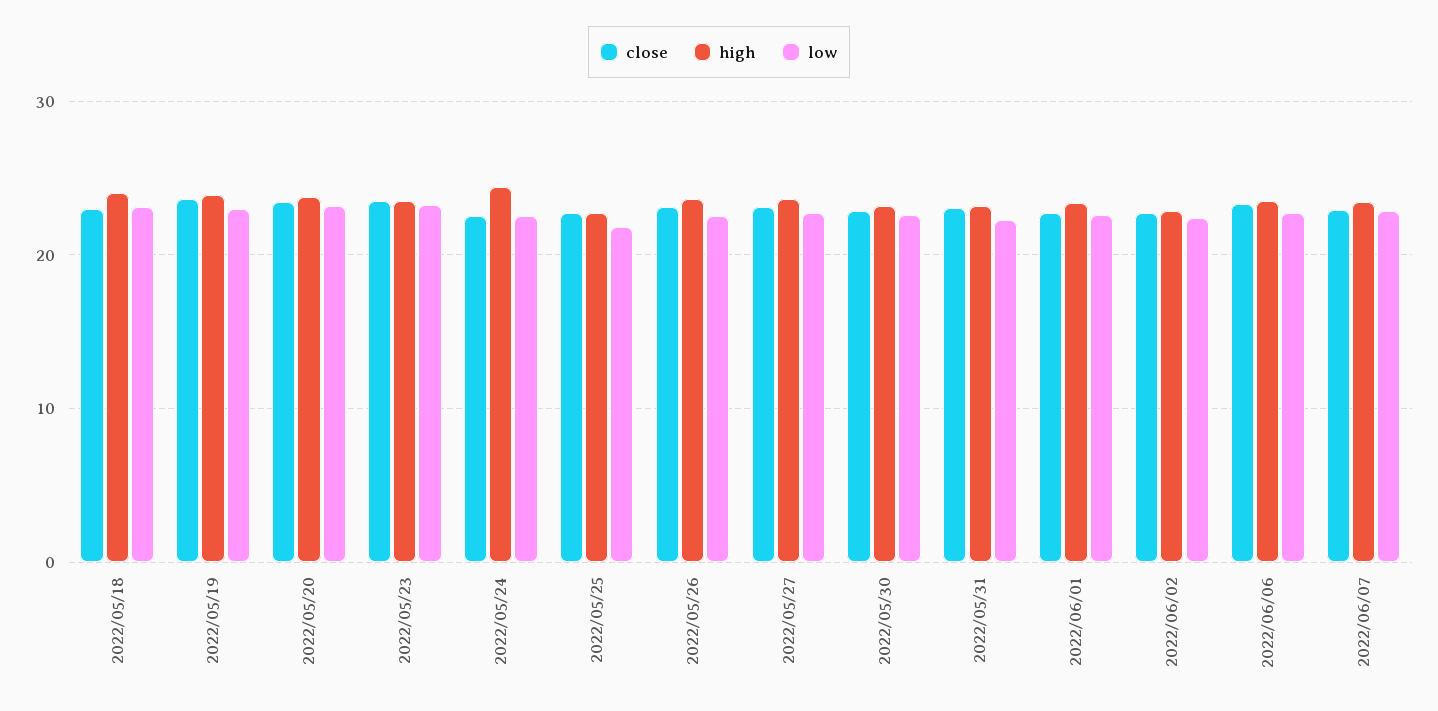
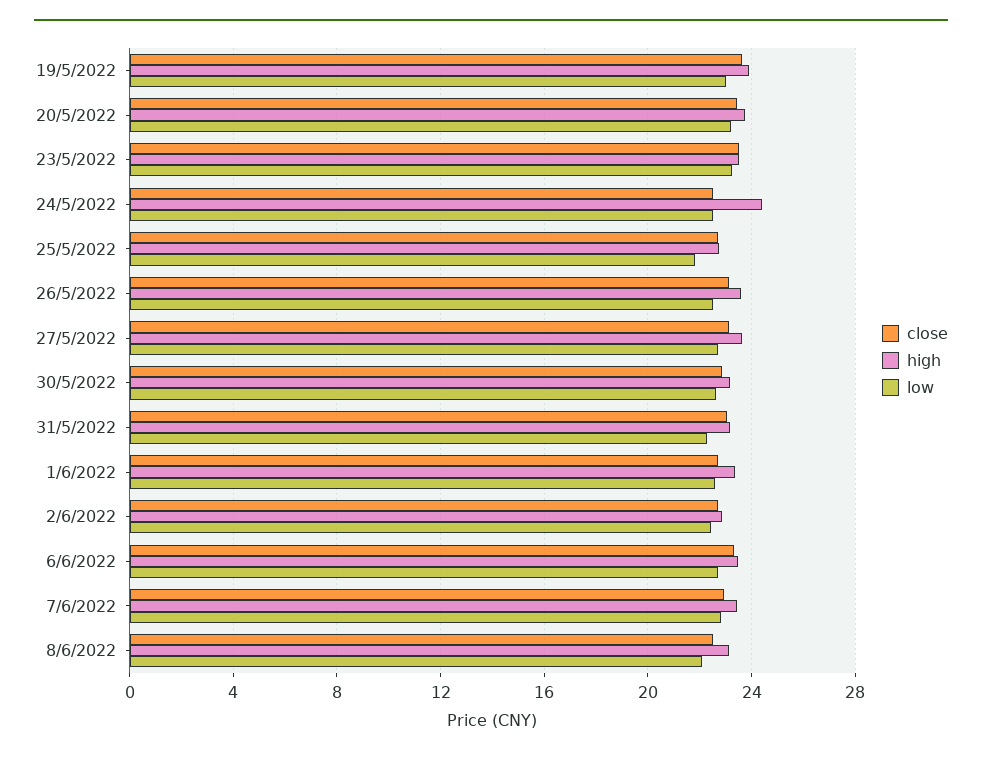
close, 2022/05/18: 23 -> none
high, 2022/05/18: 24 -> none
low, 2022/05/18: 23 -> none
close, 8/6/2022: none -> 22.5
high, 8/6/2022: none -> 23
low, 8/6/2022: none -> 22

